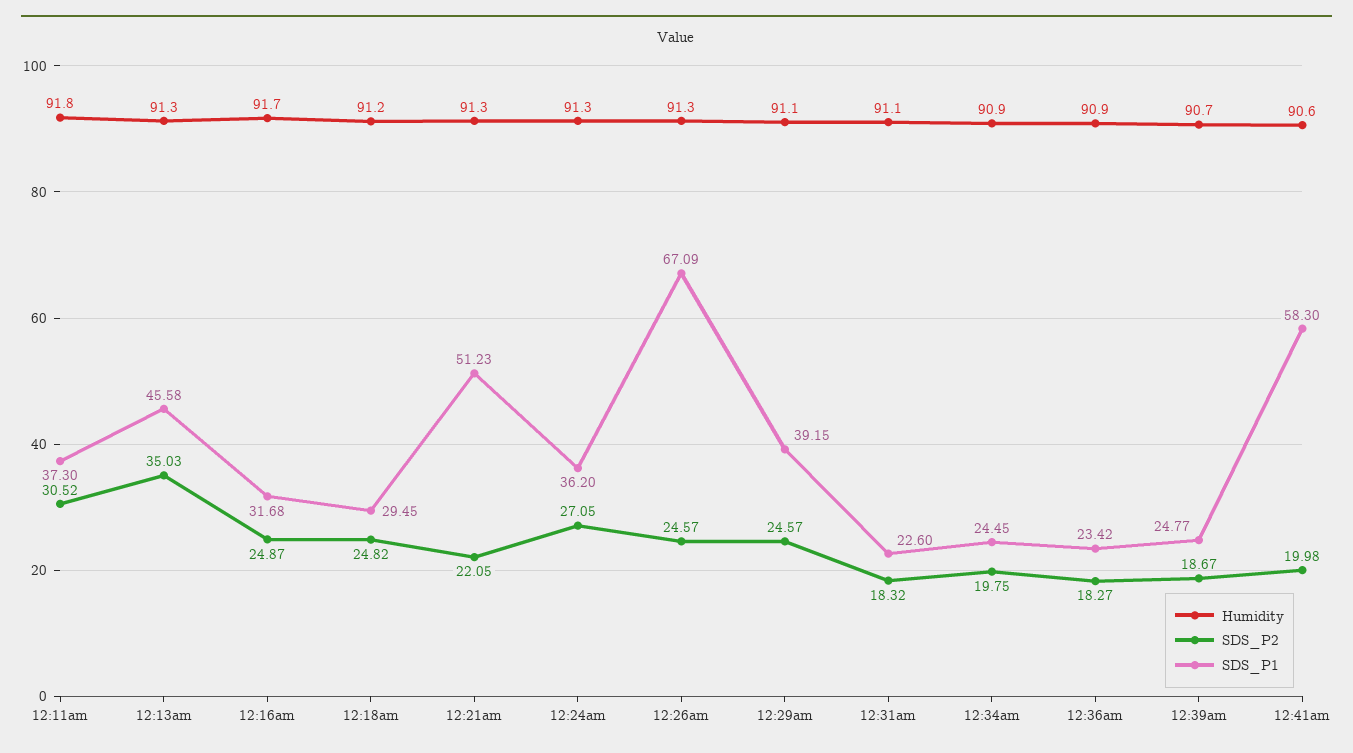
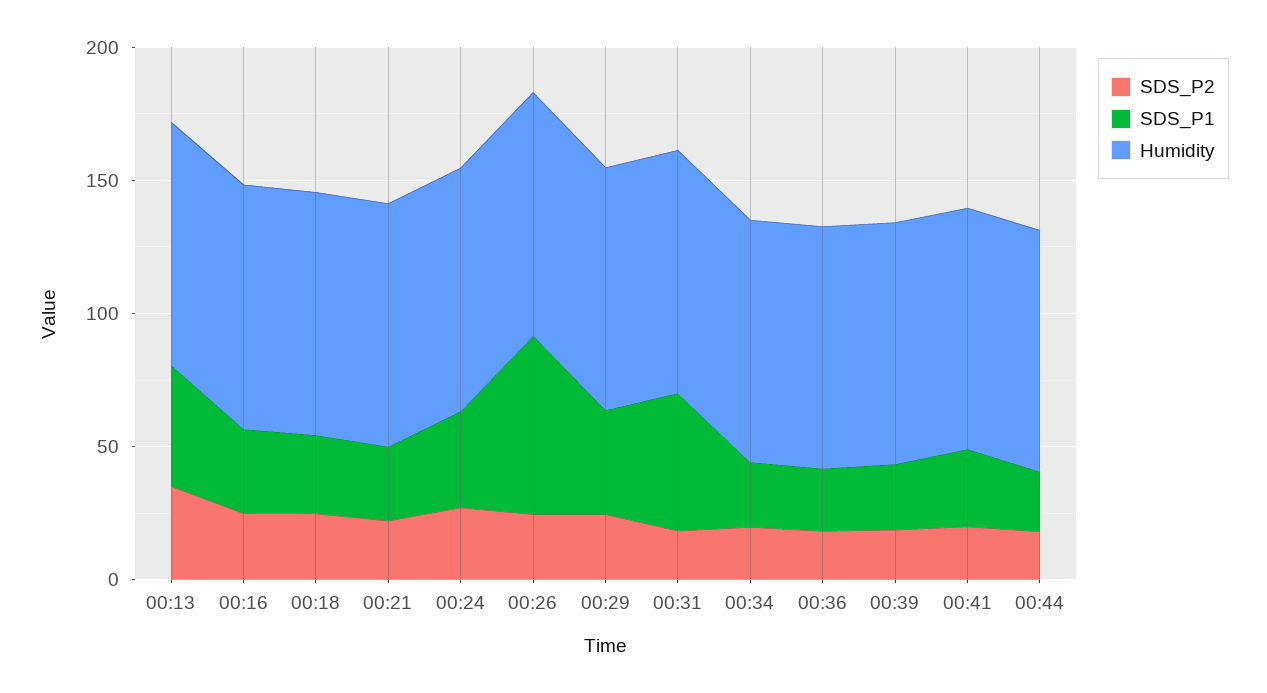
Humidity, 12:11am: 91.8 -> none
SDS_P2, 12:11am: 30.52 -> none
SDS_P1, 12:11am: 37.3 -> none
SDS_P1, 12:21am: 51.23 -> 30
SDS_P1, 12:31am: 22.6 -> 50
SDS_P1, 12:41am: 58.3 -> 30
SDS_P2, 00:44: none -> 20
SDS_P1, 00:44: none -> 20
Humidity, 00:44: none -> 90

